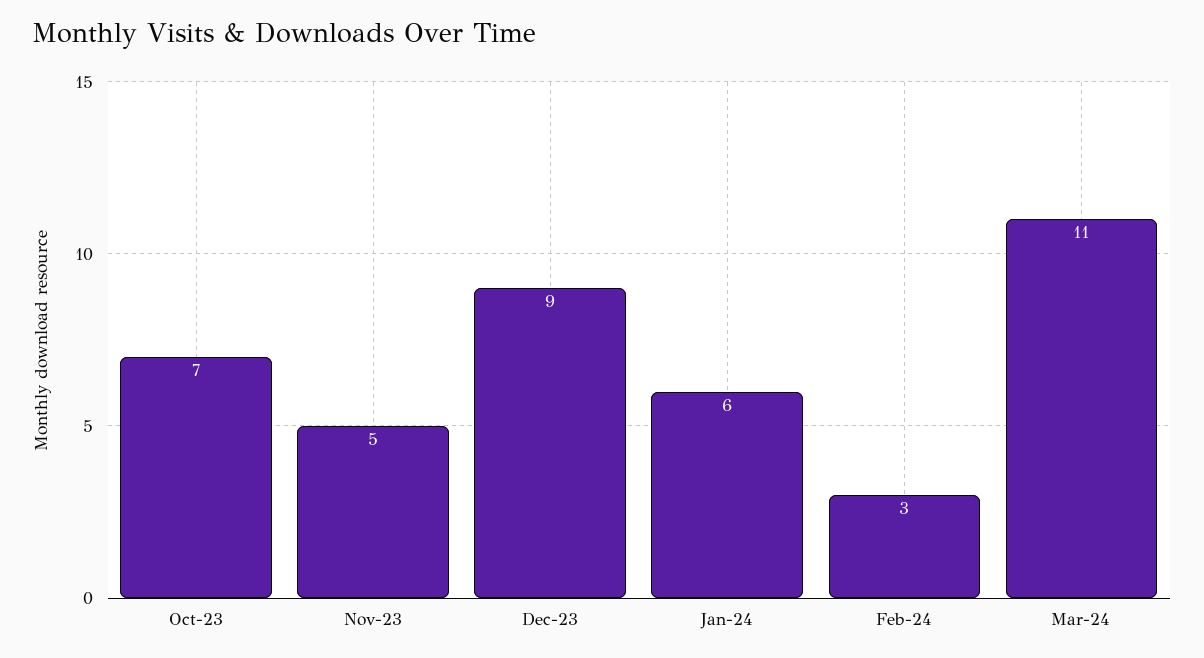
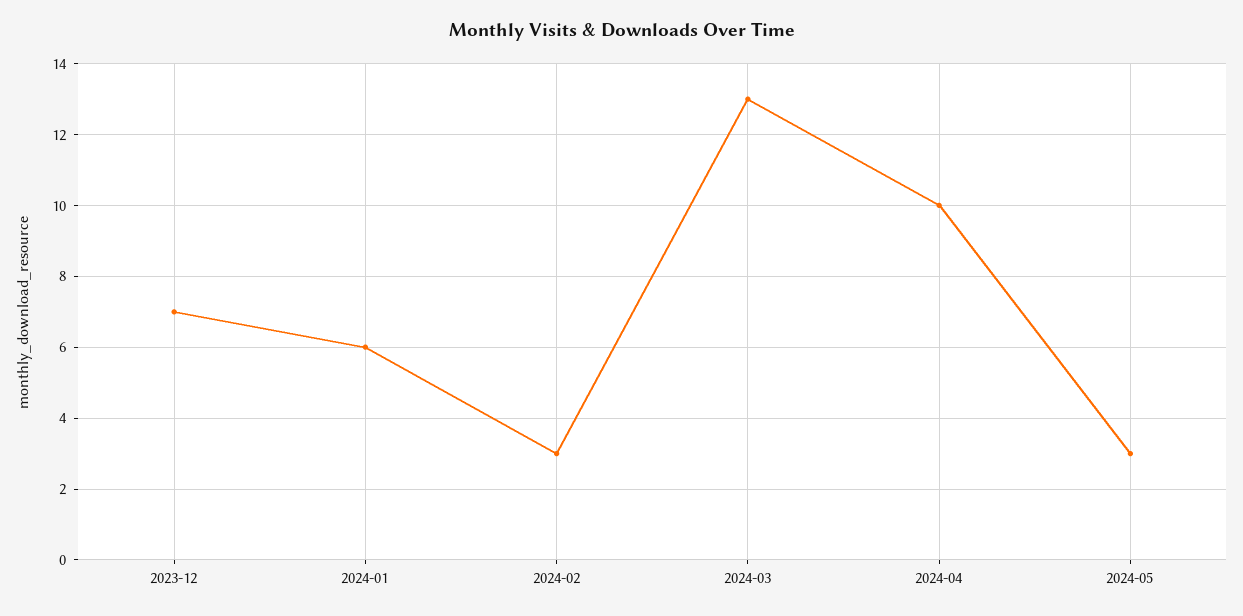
Oct-23: 7 -> none
Nov-23: 5 -> none
Dec-23: 9 -> 7
Mar-24: 11 -> 13
2024-04: none -> 10
2024-05: none -> 3

